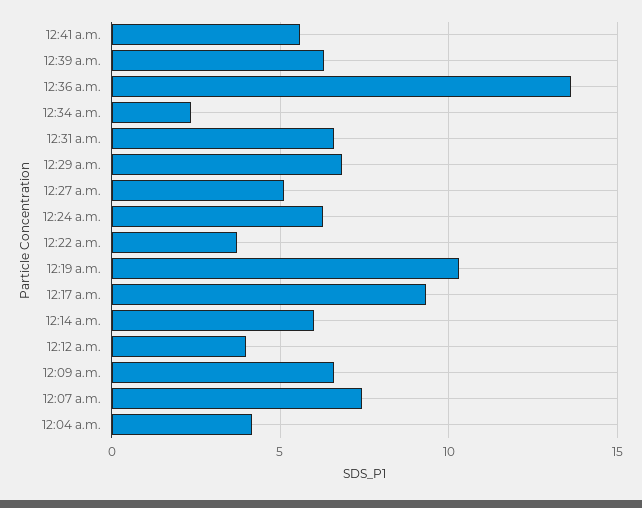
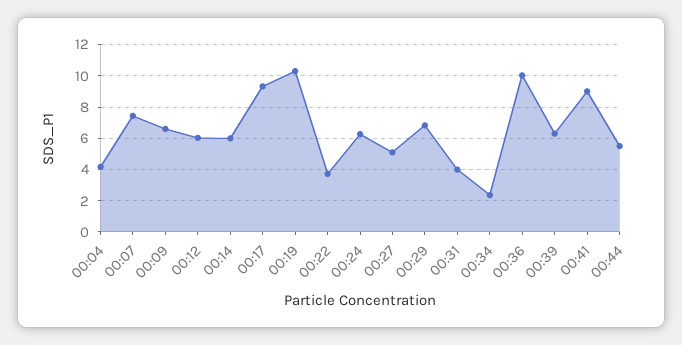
12:41 a.m.: 5.5 -> 9
12:36 a.m.: 13.5 -> 10
12:31 a.m.: 6.5 -> 4
12:12 a.m.: 4 -> 6
00:44: none -> 5.5

